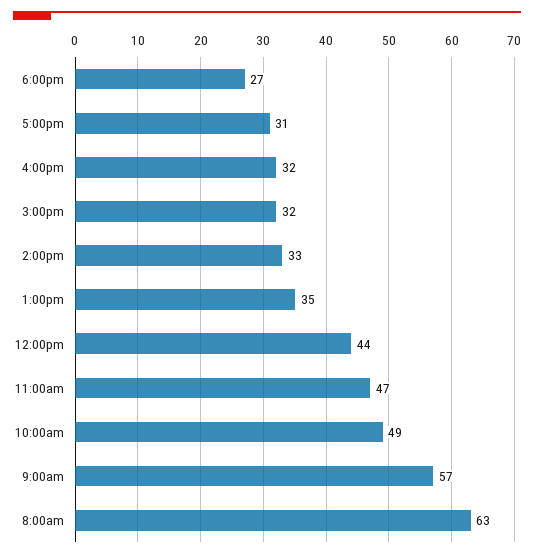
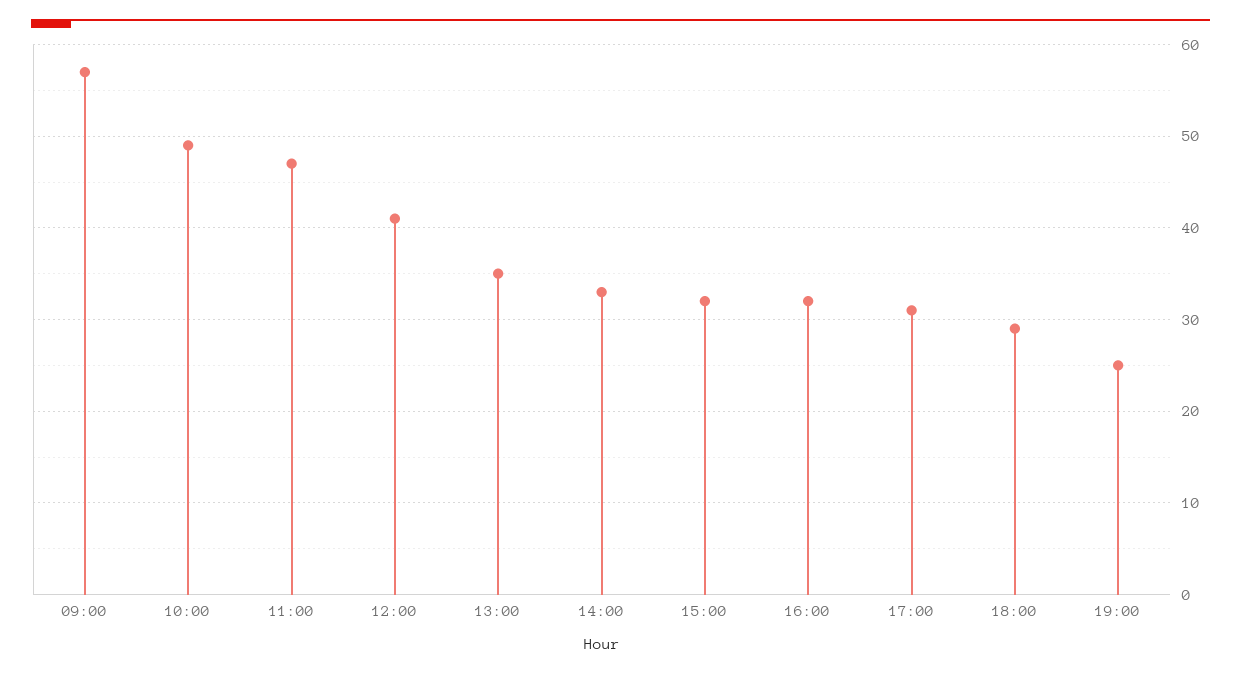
6:00pm: 27 -> 29
12:00pm: 44 -> 41
8:00am: 63 -> none
19:00: none -> 25

